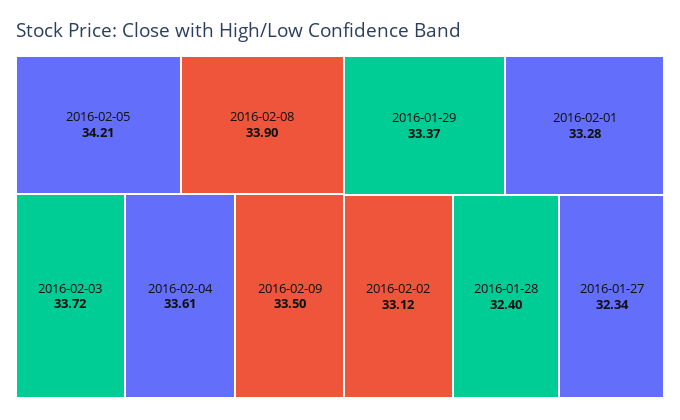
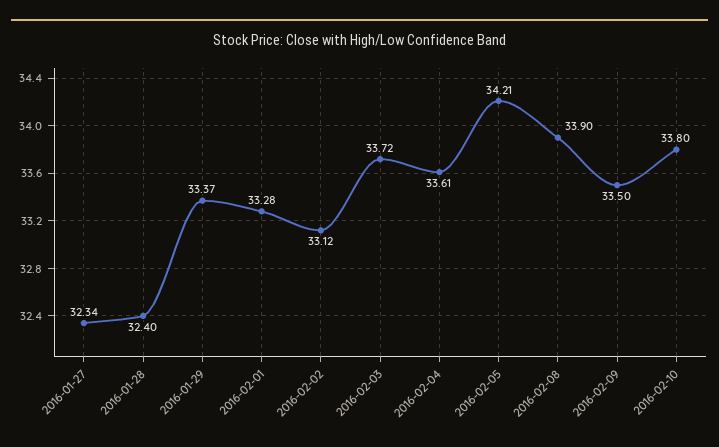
2016-02-10: none -> 33.8

